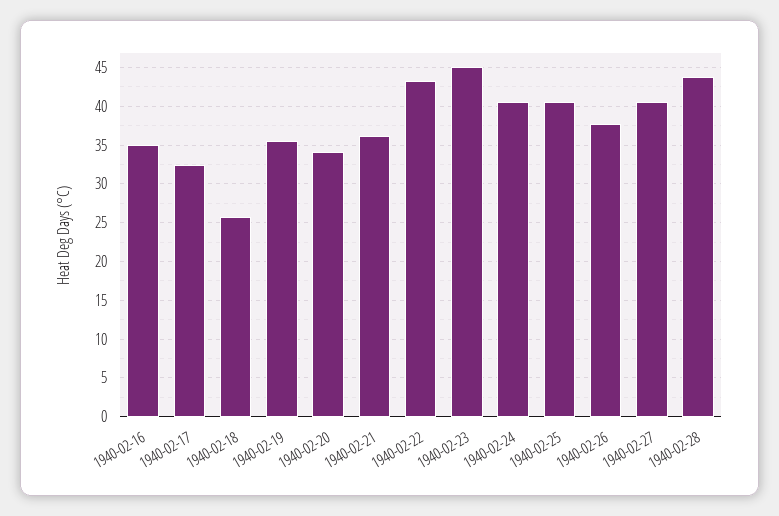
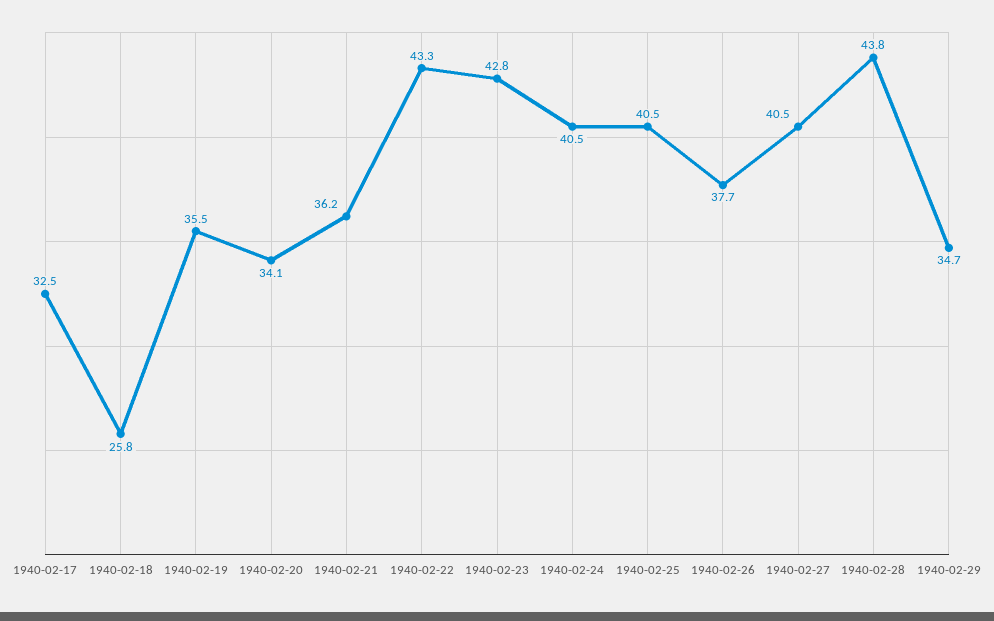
1940-02-16: 35 -> none
1940-02-23: 45 -> 42.8
1940-02-29: none -> 34.7

